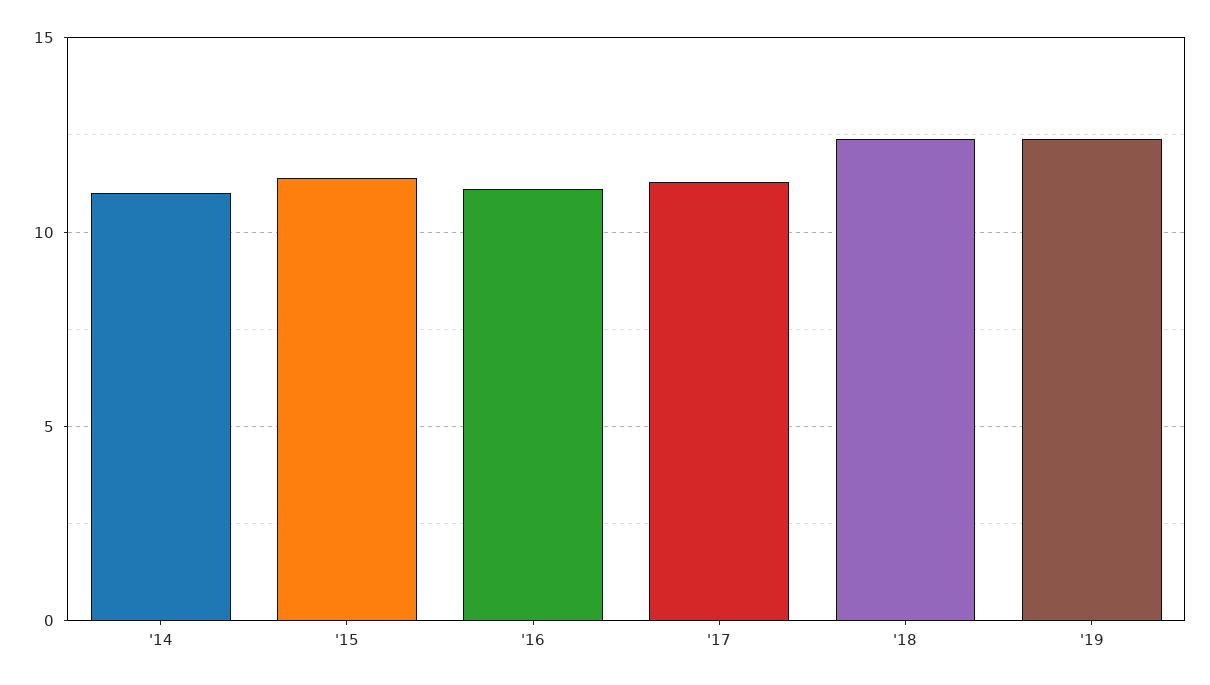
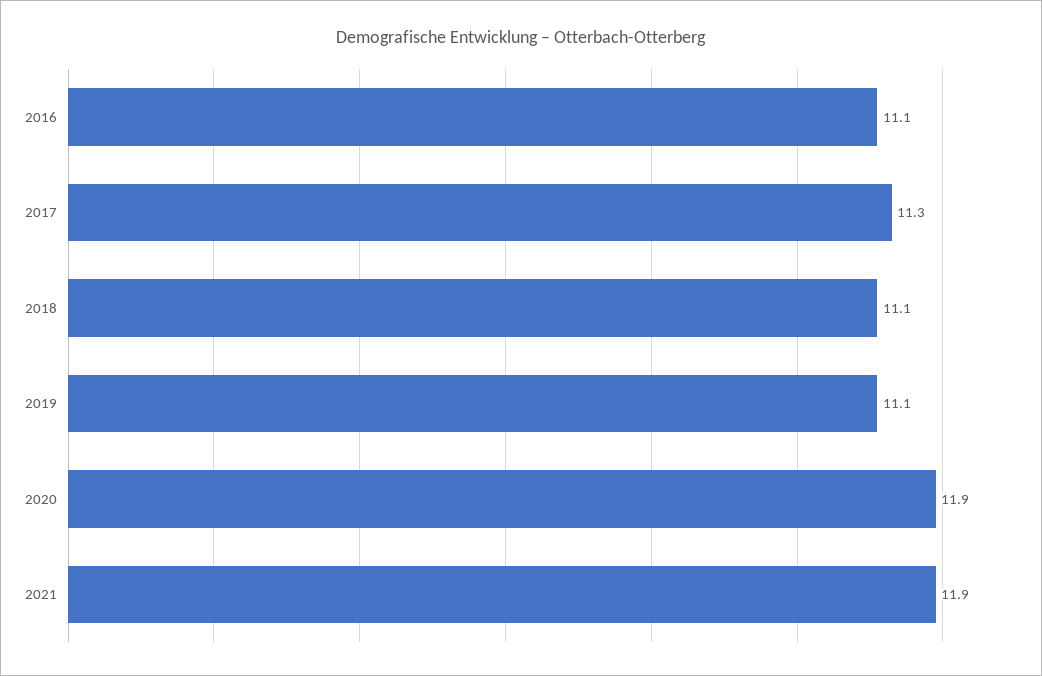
'14: 11 -> none
'15: 11.5 -> none
'18: 12.5 -> 11.1
'19: 12.5 -> 11.1
2020: none -> 11.9
2021: none -> 11.9

